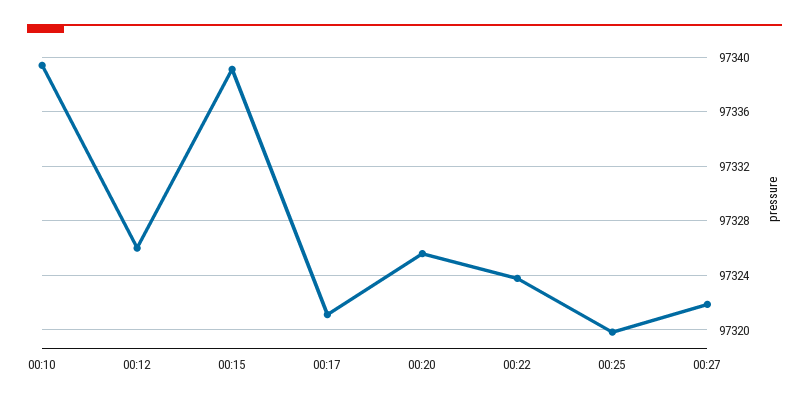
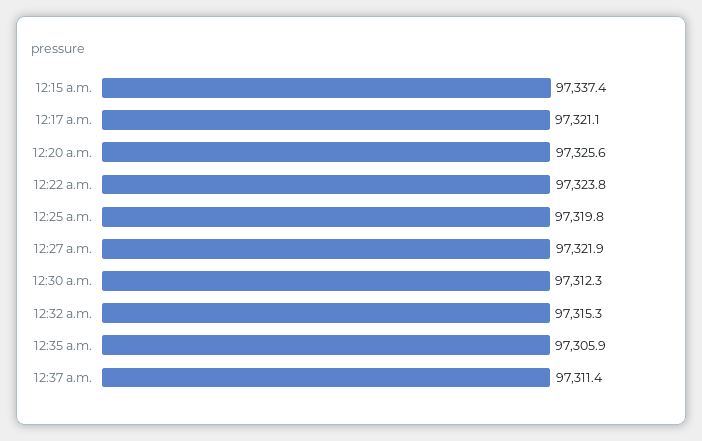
00:10: 97339.5 -> none
00:12: 97326 -> none
00:15: 97339 -> 97337.4
12:30 a.m.: none -> 97312.3
12:32 a.m.: none -> 97315.3
12:35 a.m.: none -> 97305.9
12:37 a.m.: none -> 97311.4

